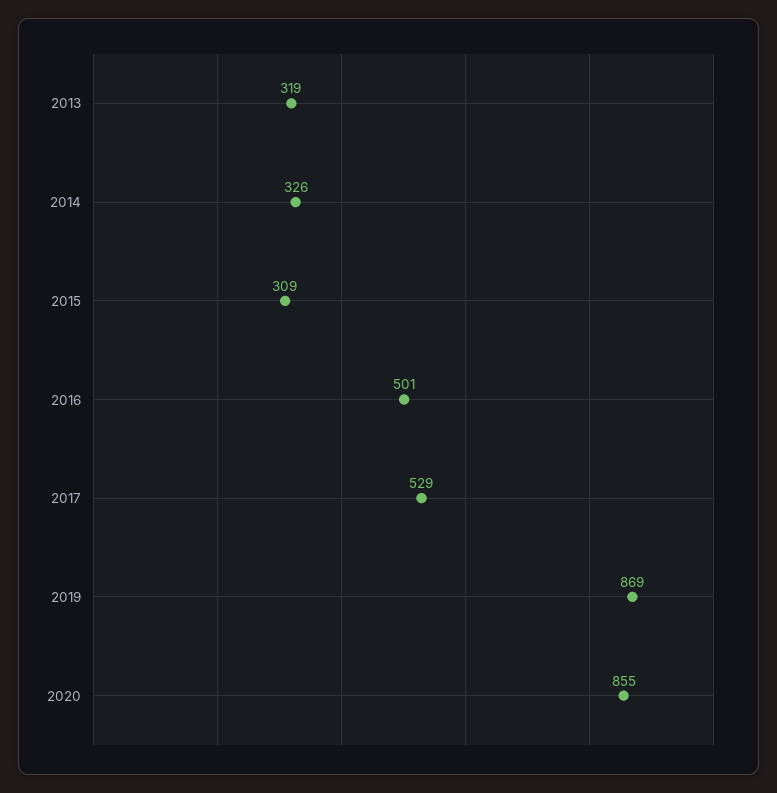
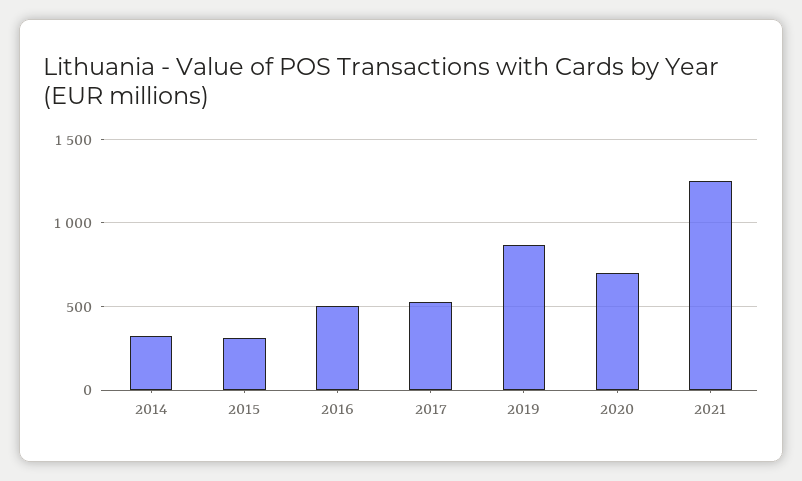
2013: 319 -> none
2020: 855 -> 700
2021: none -> 1250

